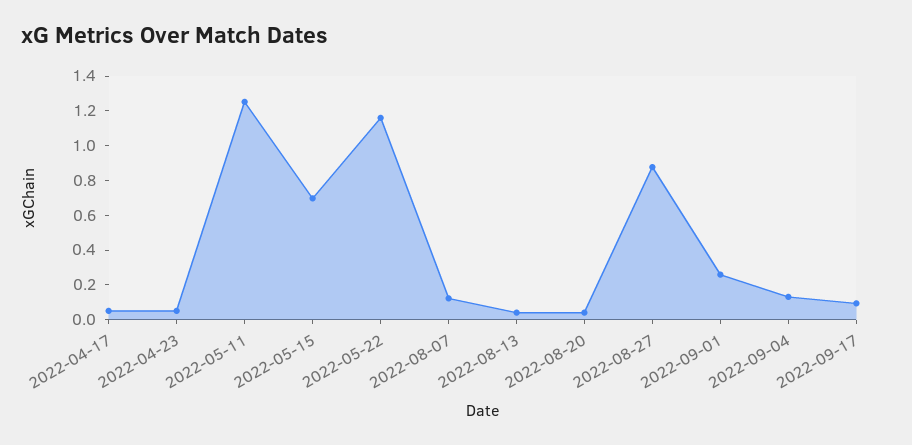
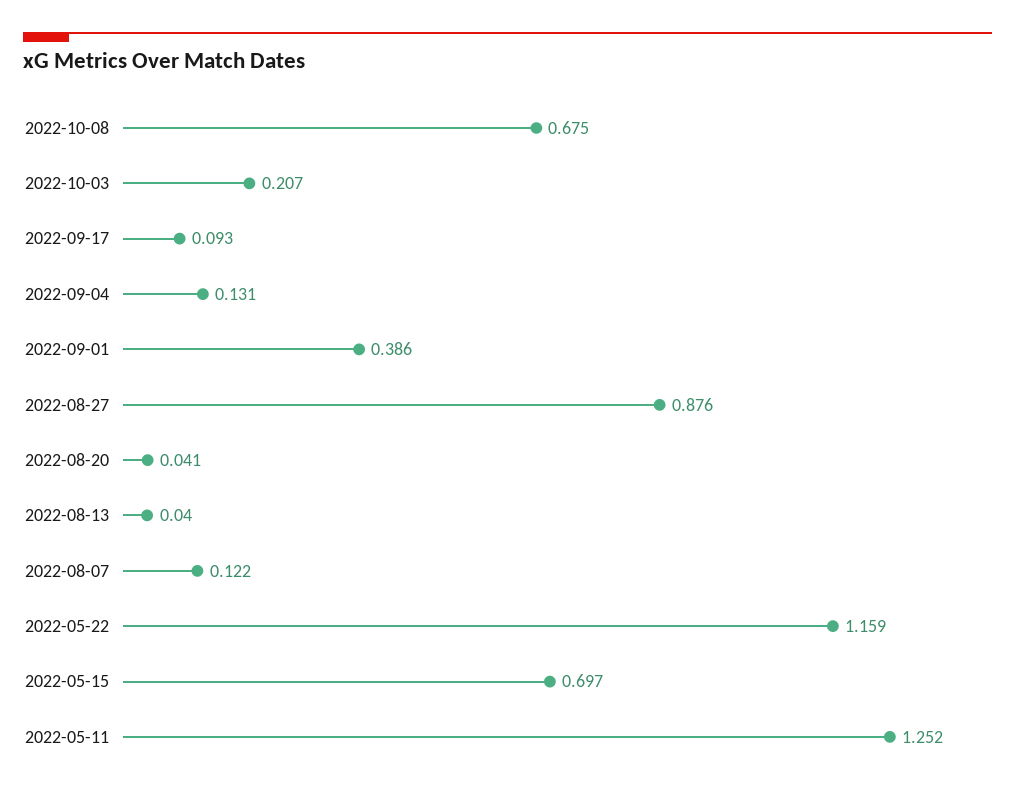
2022-04-17: 0.05 -> none
2022-04-23: 0.05 -> none
2022-09-01: 0.25 -> 0.386
2022-10-08: none -> 0.675
2022-10-03: none -> 0.207

